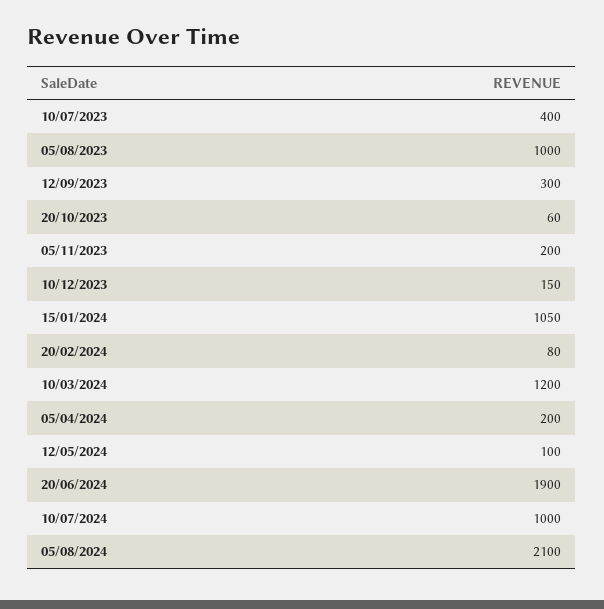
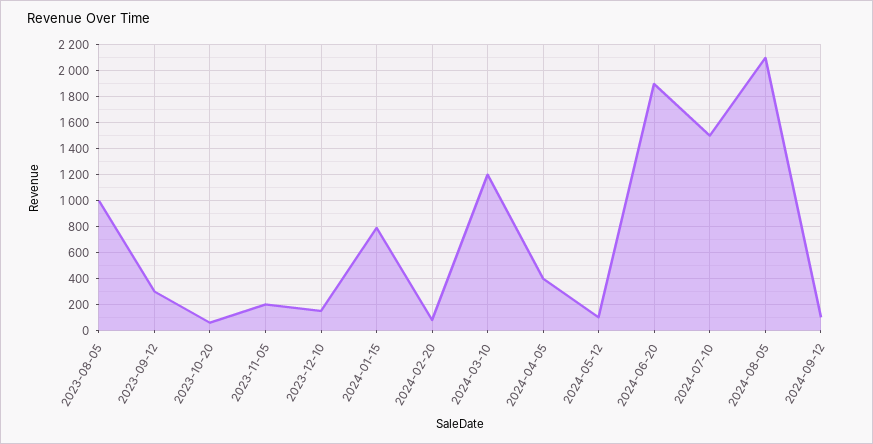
10/07/2023: 400 -> none
15/01/2024: 1050 -> 800
05/04/2024: 200 -> 400
10/07/2024: 1000 -> 1500
2024-09-12: none -> 100

